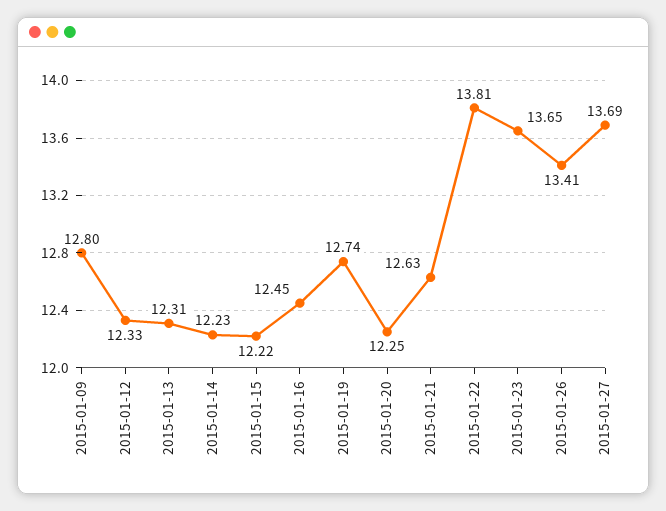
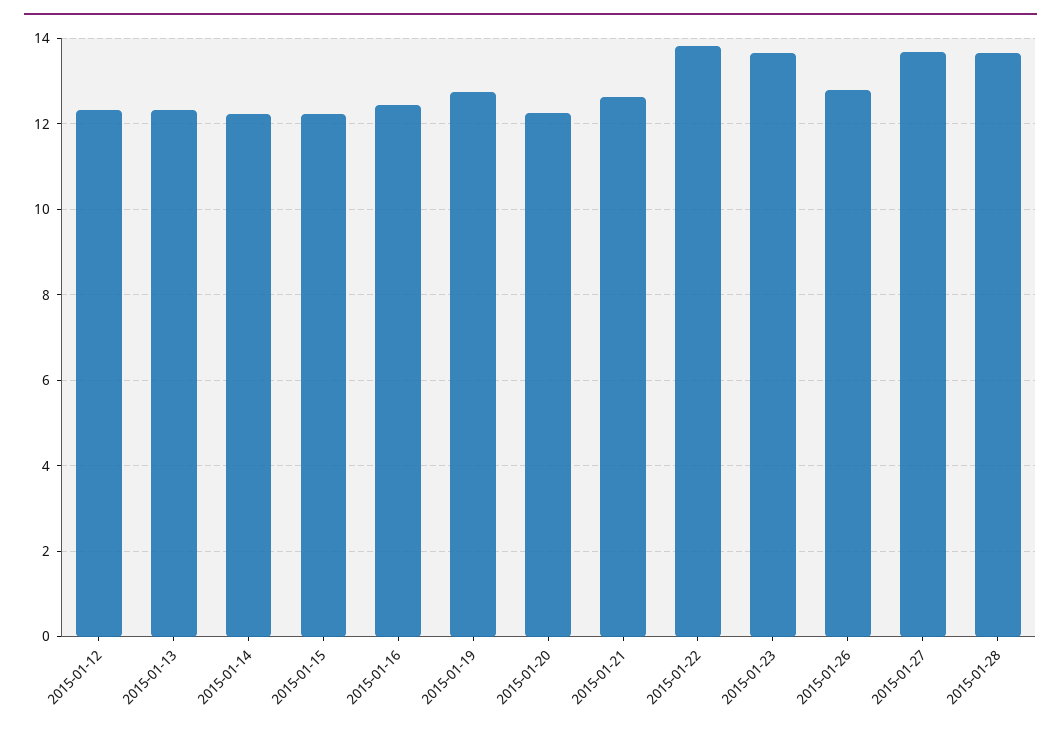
2015-01-09: 12.8 -> none
2015-01-26: 13.41 -> 12.8
2015-01-28: none -> 13.6

